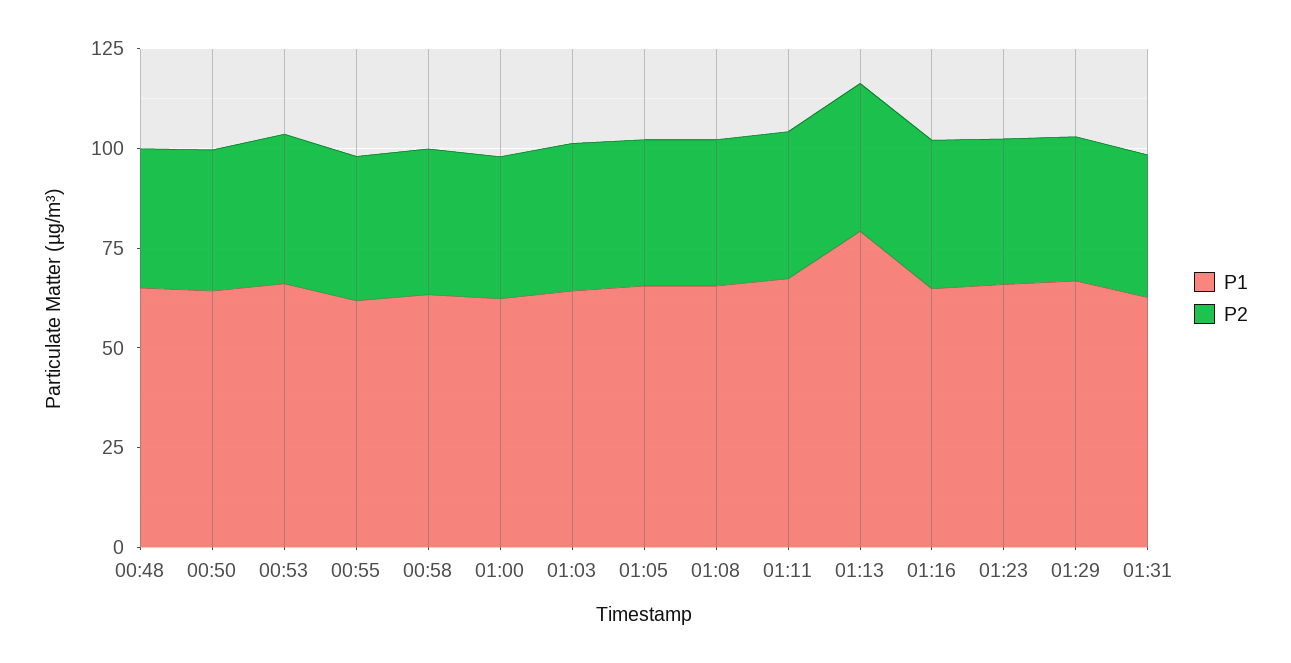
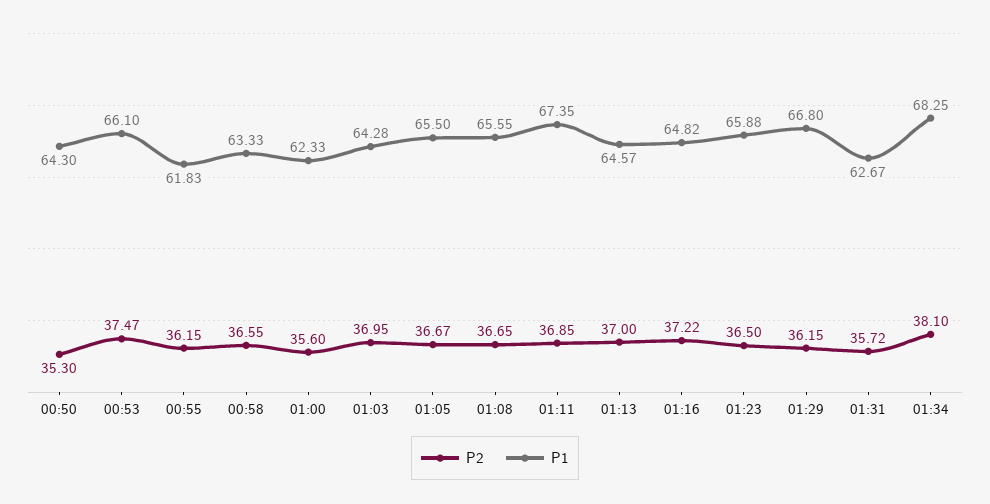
P1, 00:48: 65 -> none
P2, 00:48: 35 -> none
P1, 01:13: 80 -> 64.57
P2, 01:34: none -> 38.1
P1, 01:34: none -> 68.25

